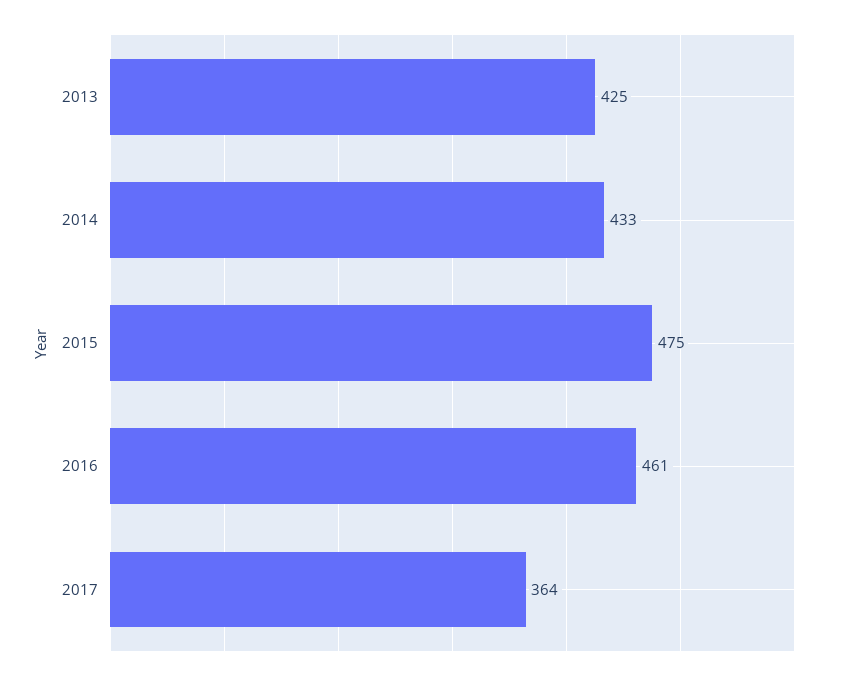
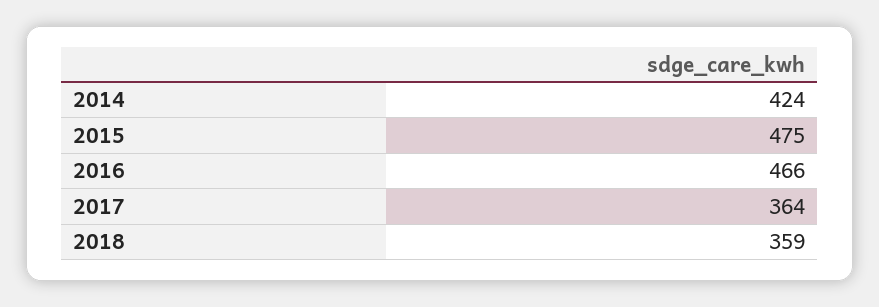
2013: 425 -> none
2014: 433 -> 424
2016: 461 -> 466
2018: none -> 359

